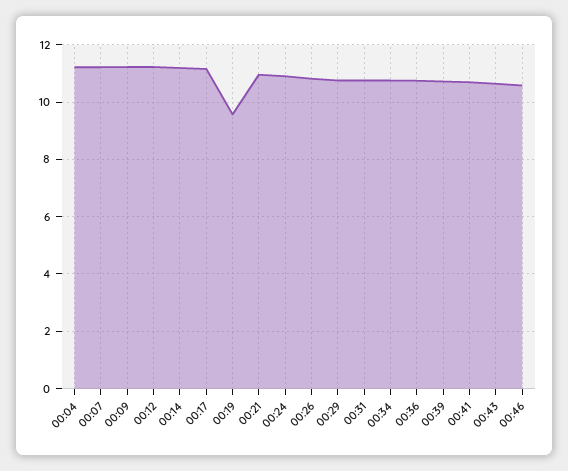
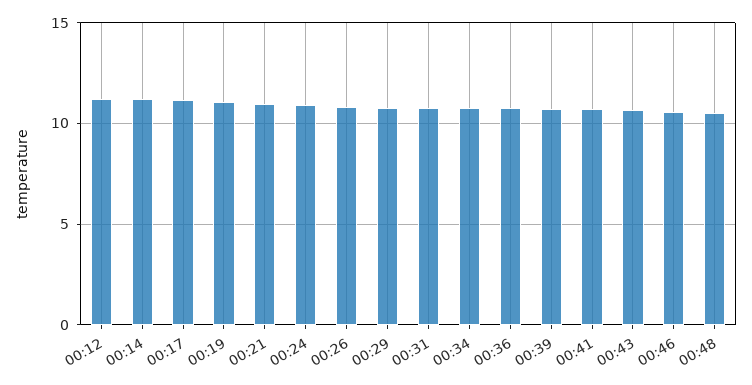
00:04: 11.25 -> none
00:07: 11.25 -> none
00:09: 11.25 -> none
00:19: 9.5 -> 11
00:48: none -> 10.5

